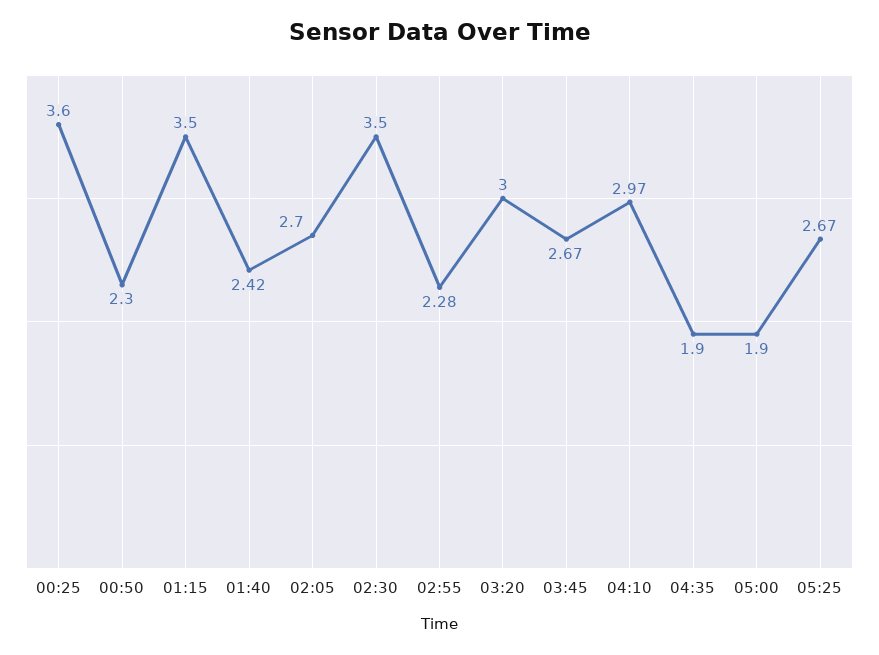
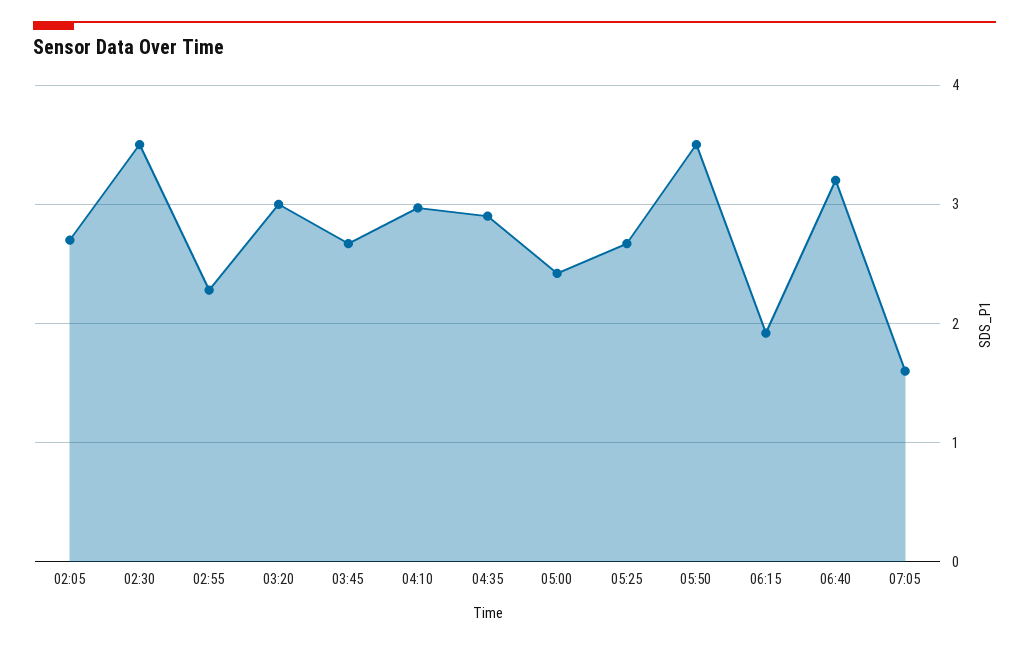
00:25: 3.6 -> none
00:50: 2.3 -> none
01:15: 3.5 -> none
01:40: 2.42 -> none
04:35: 1.9 -> 2.9
05:00: 1.9 -> 2.4
05:50: none -> 3.5
06:15: none -> 1.9
06:40: none -> 3.2
07:05: none -> 1.6

